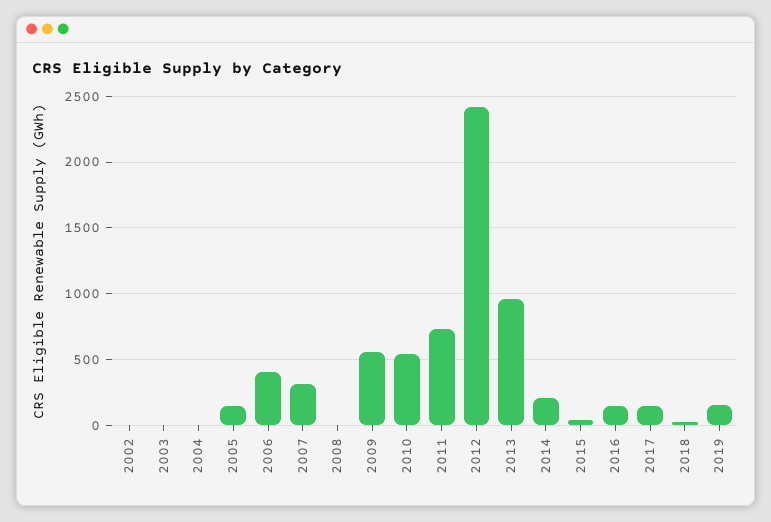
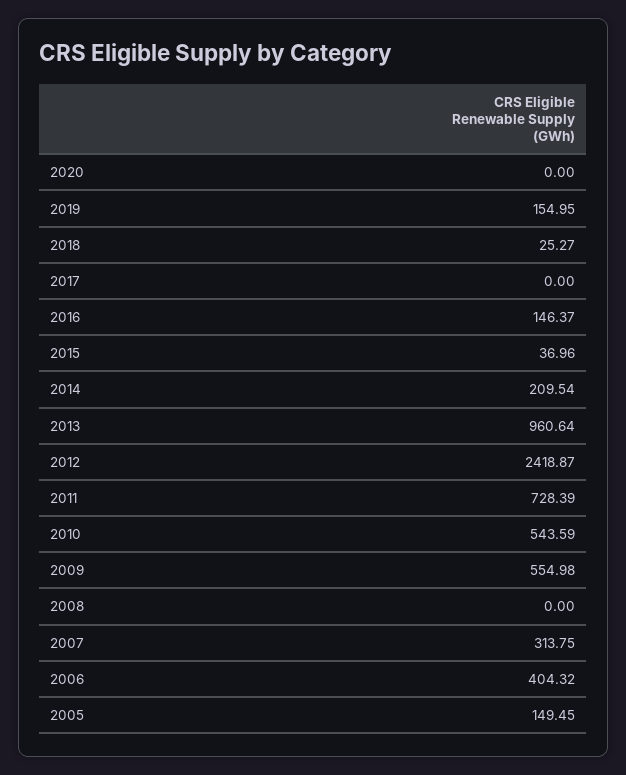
2002: 0 -> none
2003: 0 -> none
2004: 0 -> none
2017: 150 -> 0
2020: none -> 0

